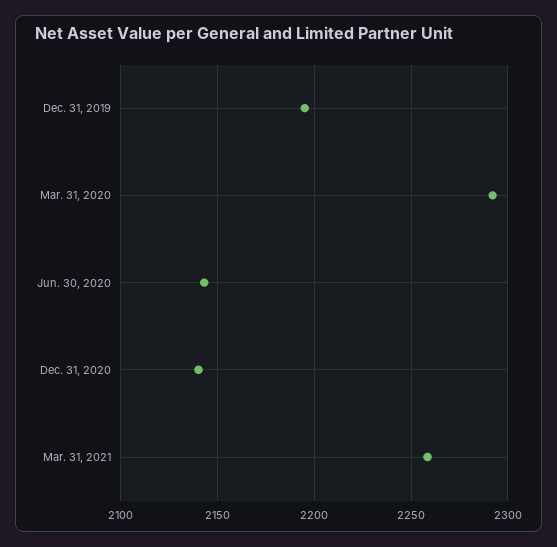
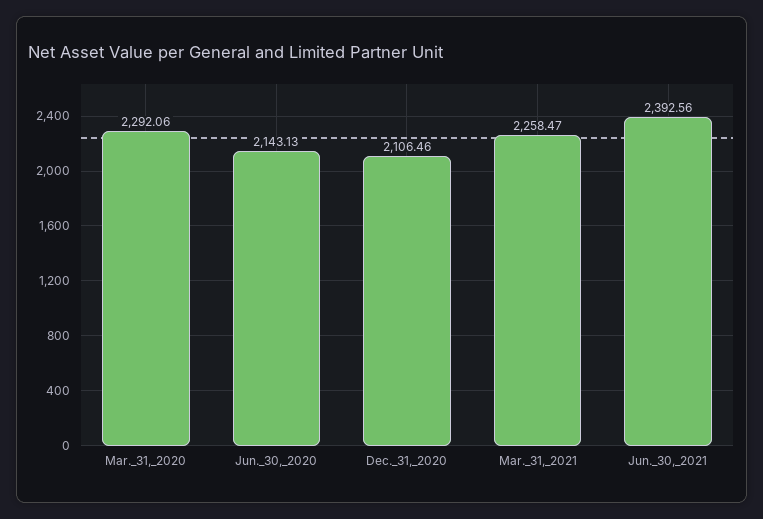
Dec. 31, 2019: 2195 -> none
Dec. 31, 2020: 2140 -> 2106.46
Jun._30,_2021: none -> 2392.56

